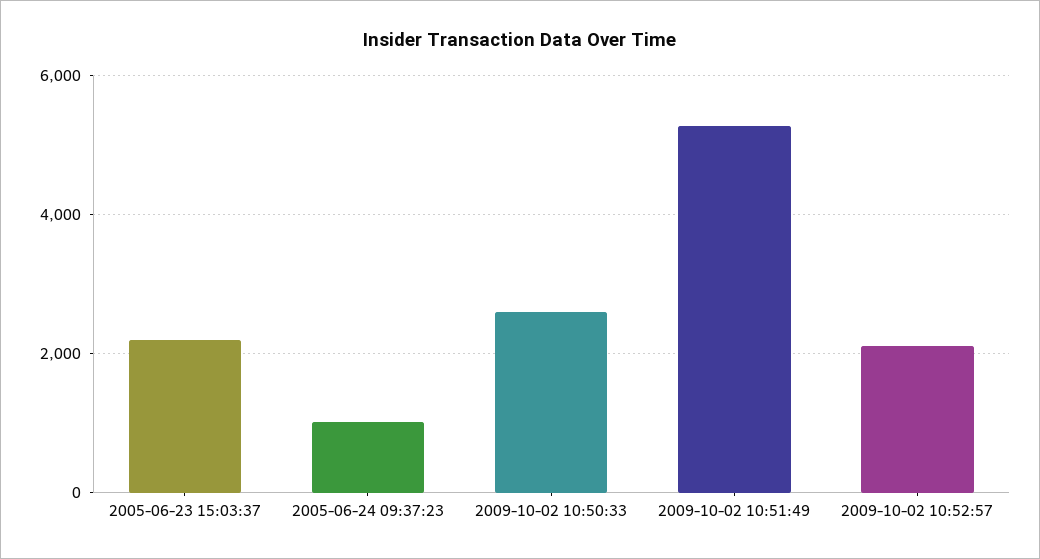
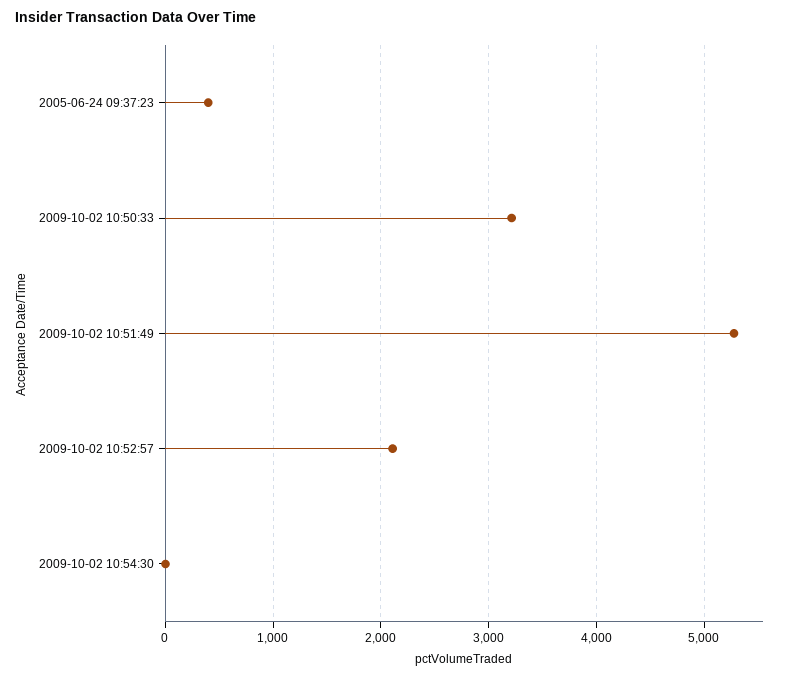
2005-06-23 15:03:37: 2200 -> none
2005-06-24 09:37:23: 1000 -> 400
2009-10-02 10:50:33: 2600 -> 3200
2009-10-02 10:54:30: none -> 0

